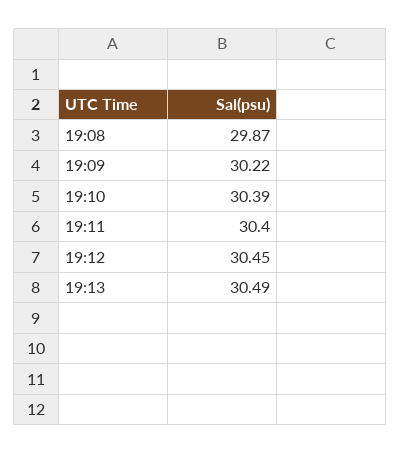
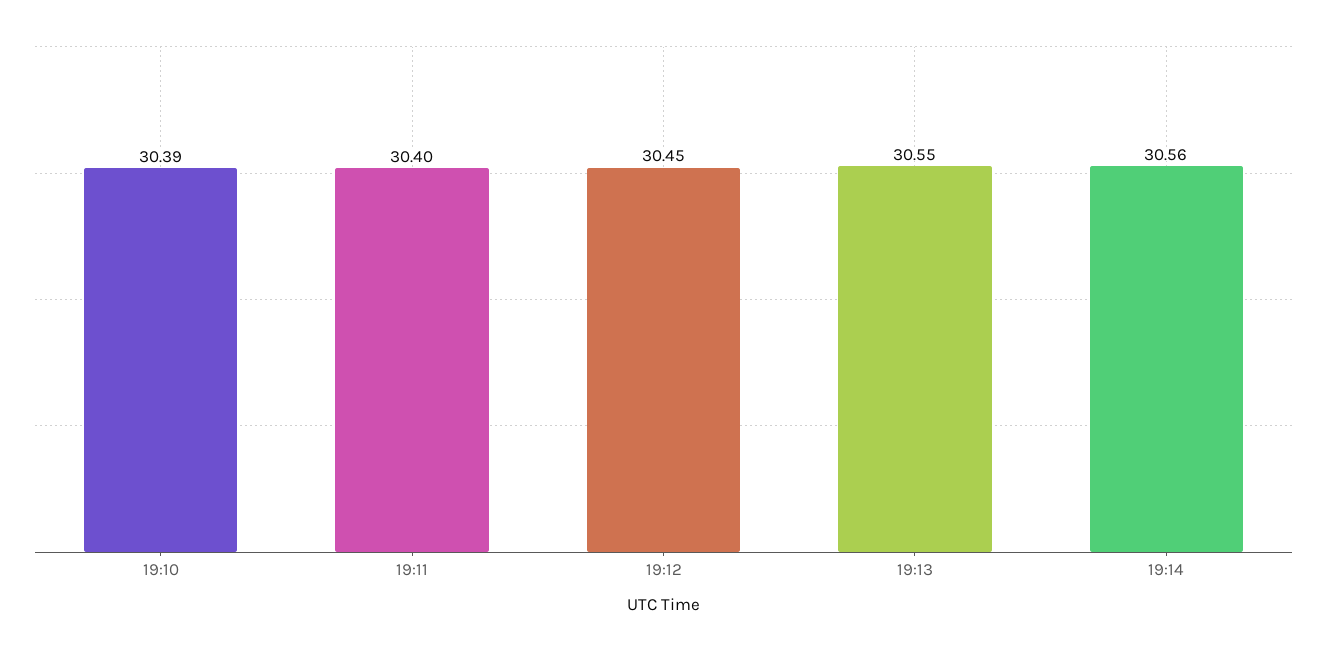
19:08: 29.87 -> none
19:09: 30.22 -> none
19:13: 30.49 -> 30.55
19:14: none -> 30.56

